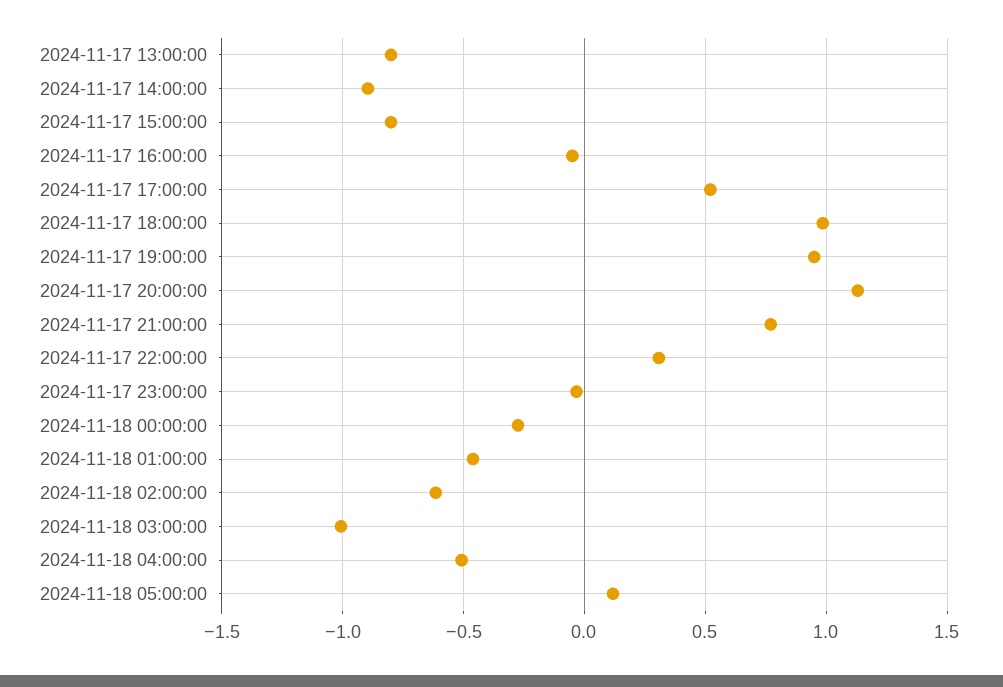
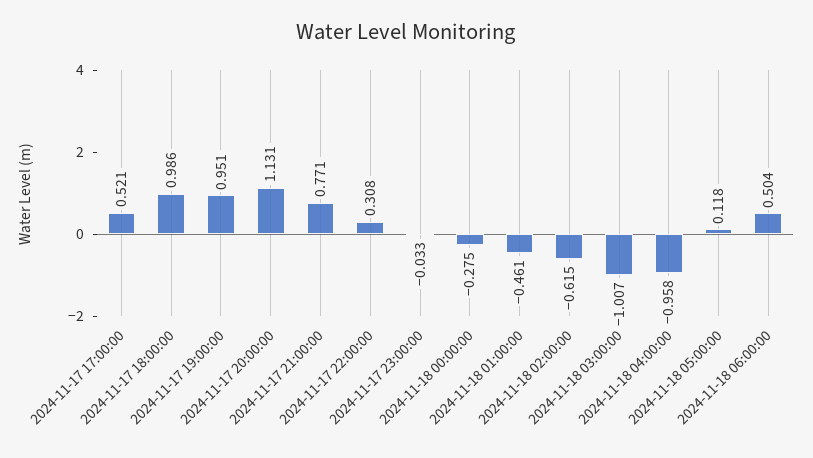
2024-11-17 13:00:00: -0.8 -> none
2024-11-17 14:00:00: -0.9 -> none
2024-11-17 15:00:00: -0.8 -> none
2024-11-17 16:00:00: -0.05 -> none
2024-11-18 04:00:00: -0.5 -> -0.958
2024-11-18 06:00:00: none -> 0.504

